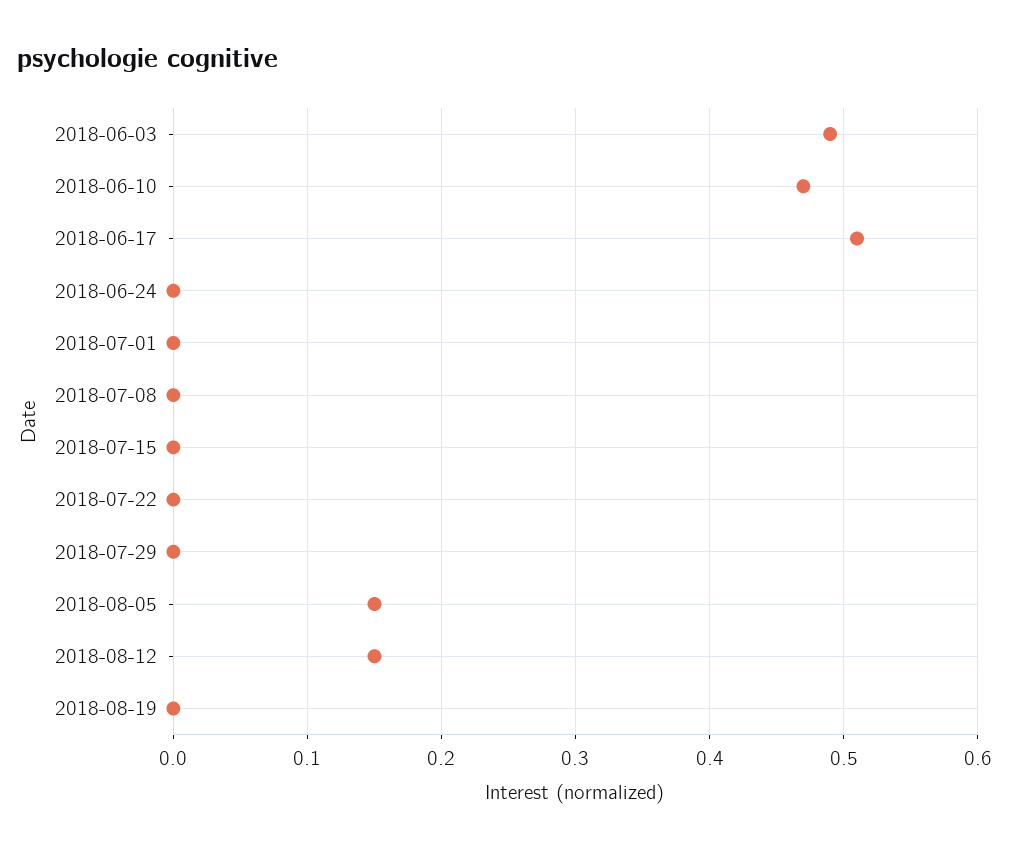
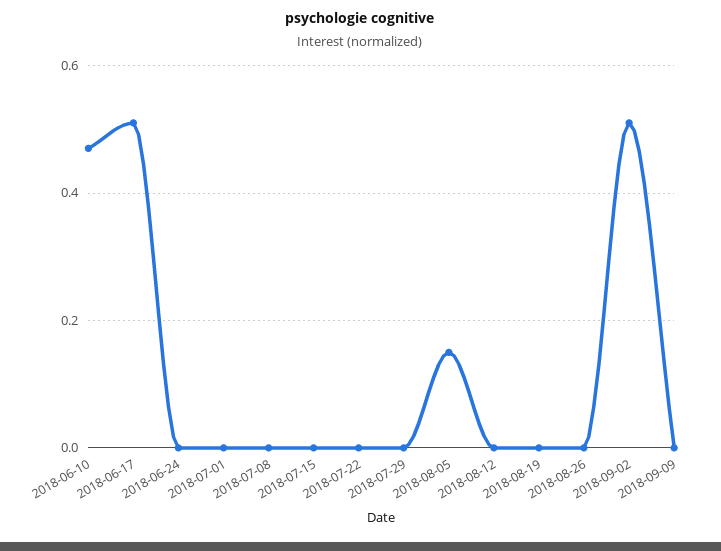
2018-06-03: 0.49 -> none
2018-08-12: 0.15 -> 0
2018-08-26: none -> 0
2018-09-02: none -> 0.5
2018-09-09: none -> 0

